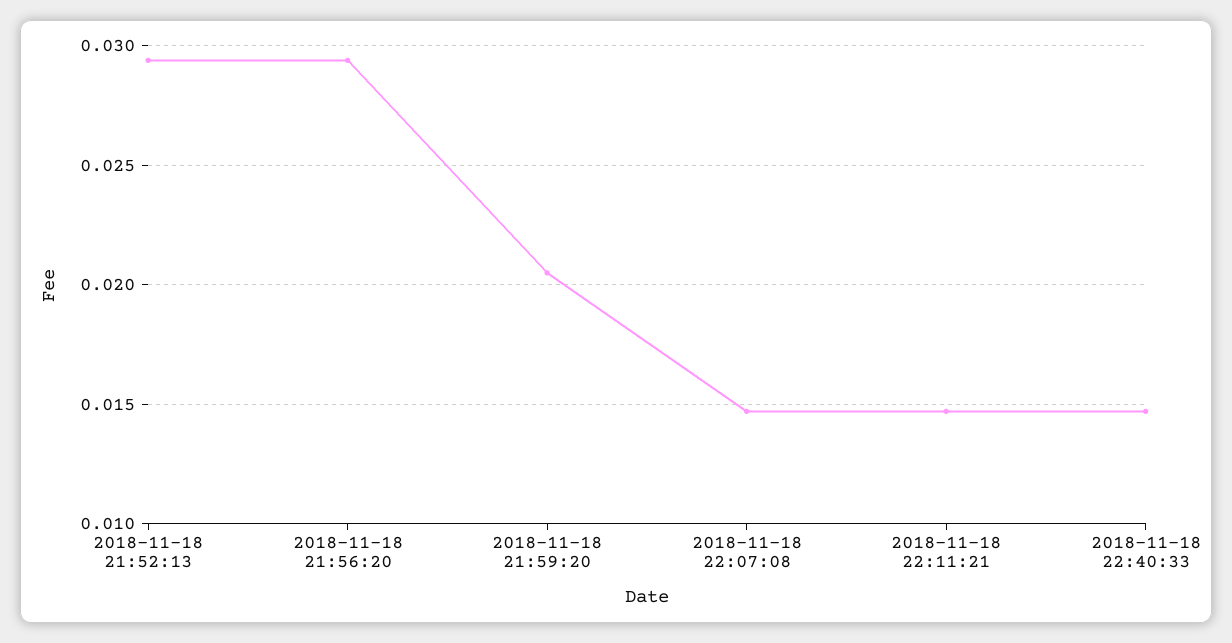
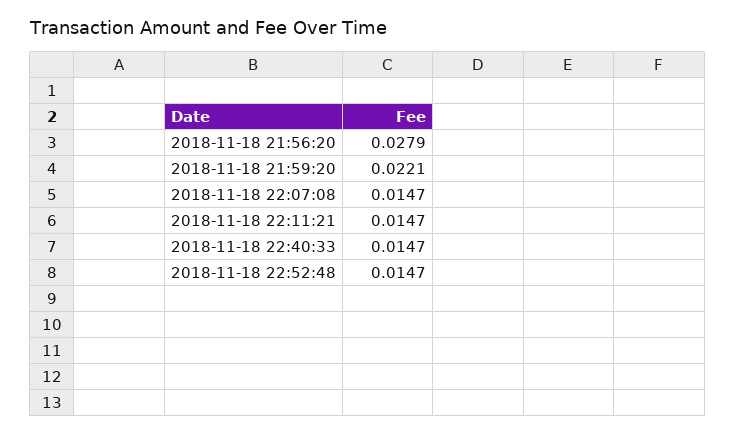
2018-11-18 21:52:13: 0.0295 -> none
2018-11-18 21:56:20: 0.0295 -> 0.0279
2018-11-18 21:59:20: 0.0205 -> 0.0221
2018-11-18 22:52:48: none -> 0.0147

